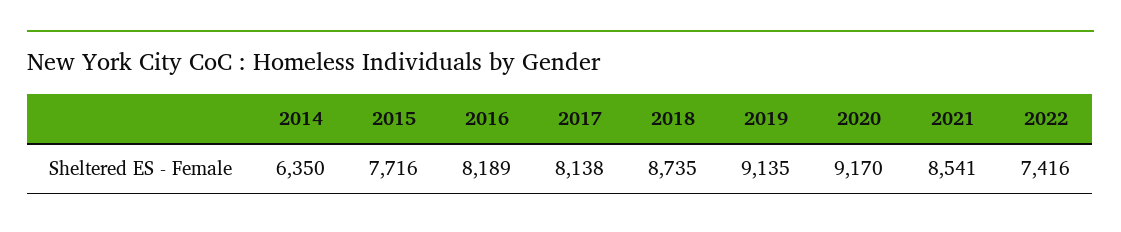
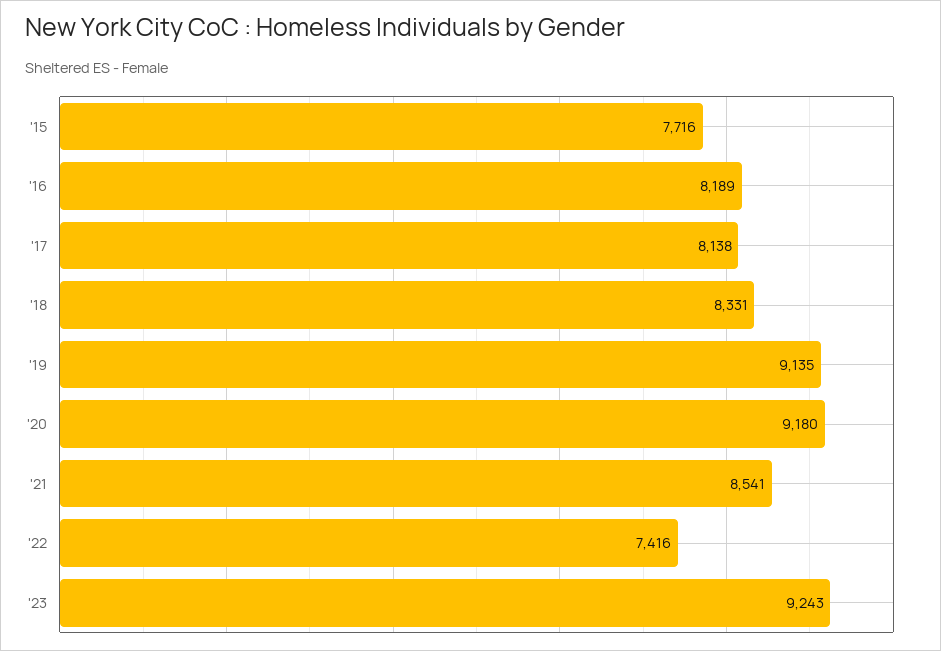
2014: 6350 -> none
2018: 8735 -> 8331
2020: 9170 -> 9180
'23: none -> 9243

